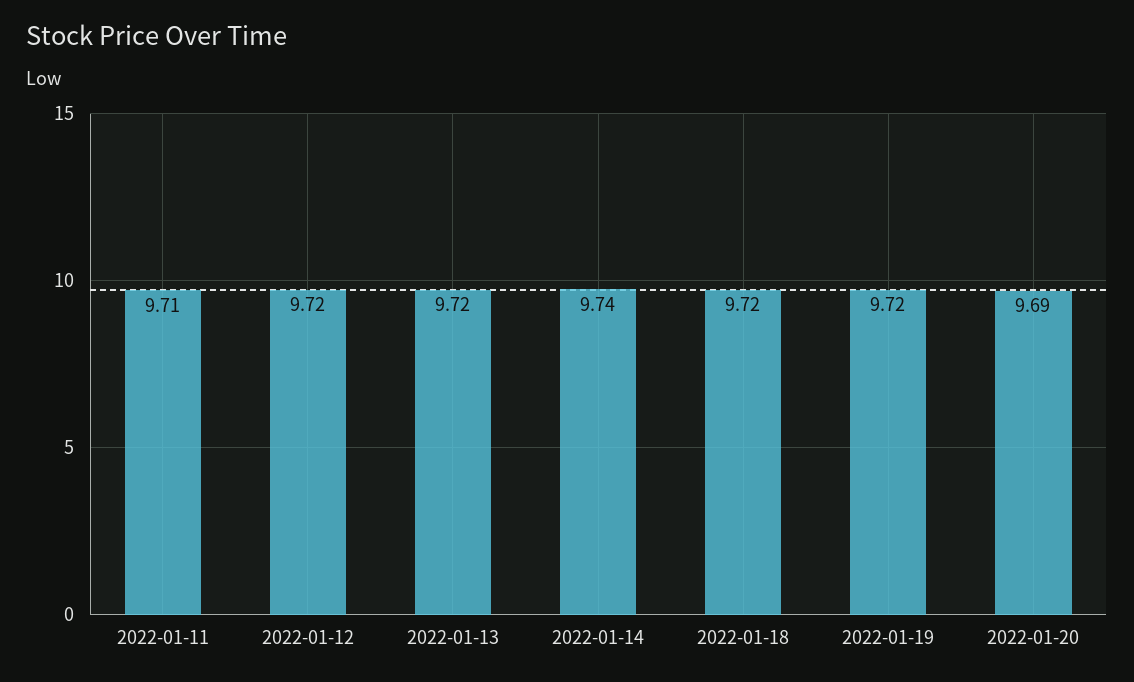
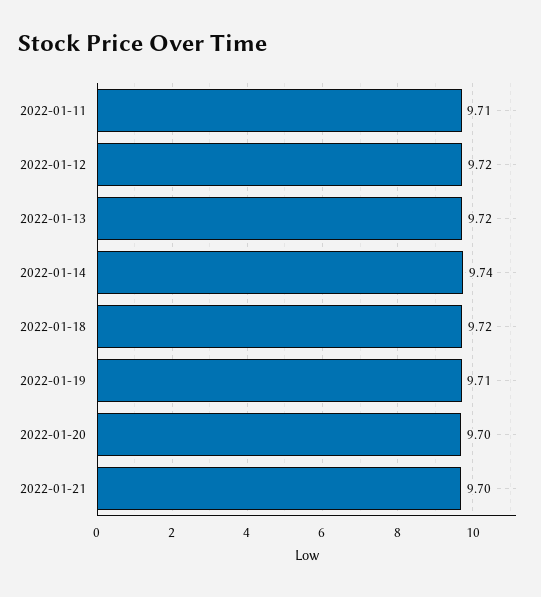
2022-01-19: 9.72 -> 9.71
2022-01-20: 9.69 -> 9.7
2022-01-21: none -> 9.7

